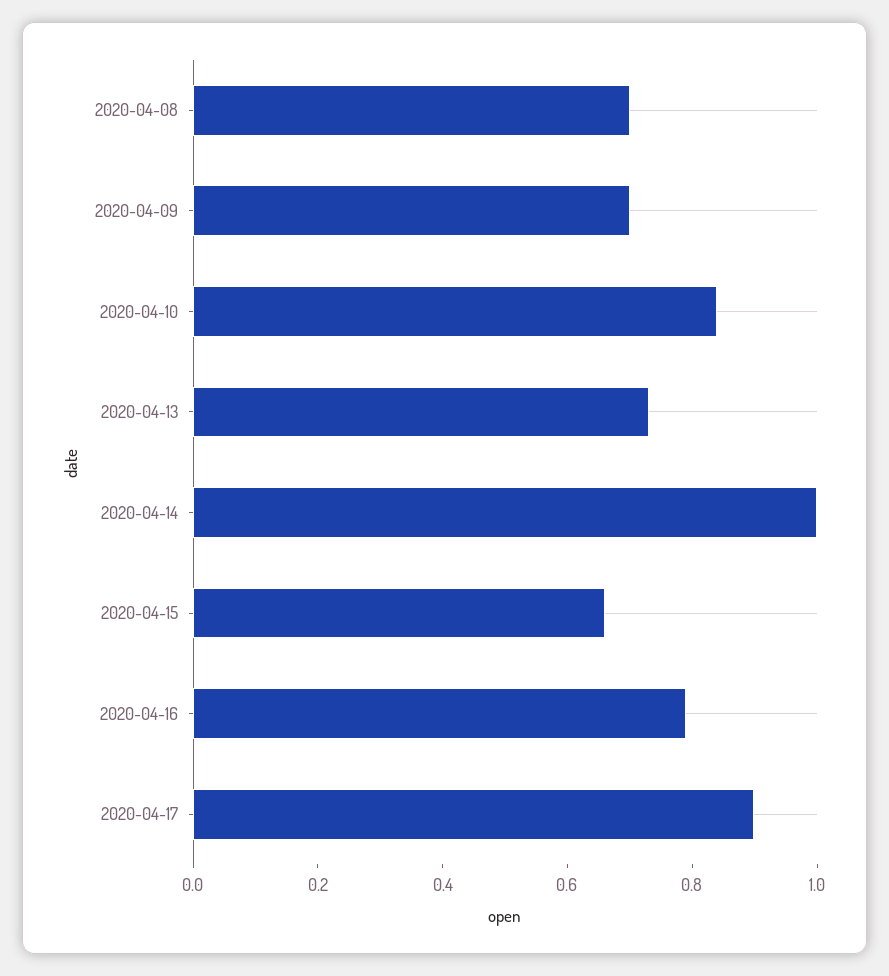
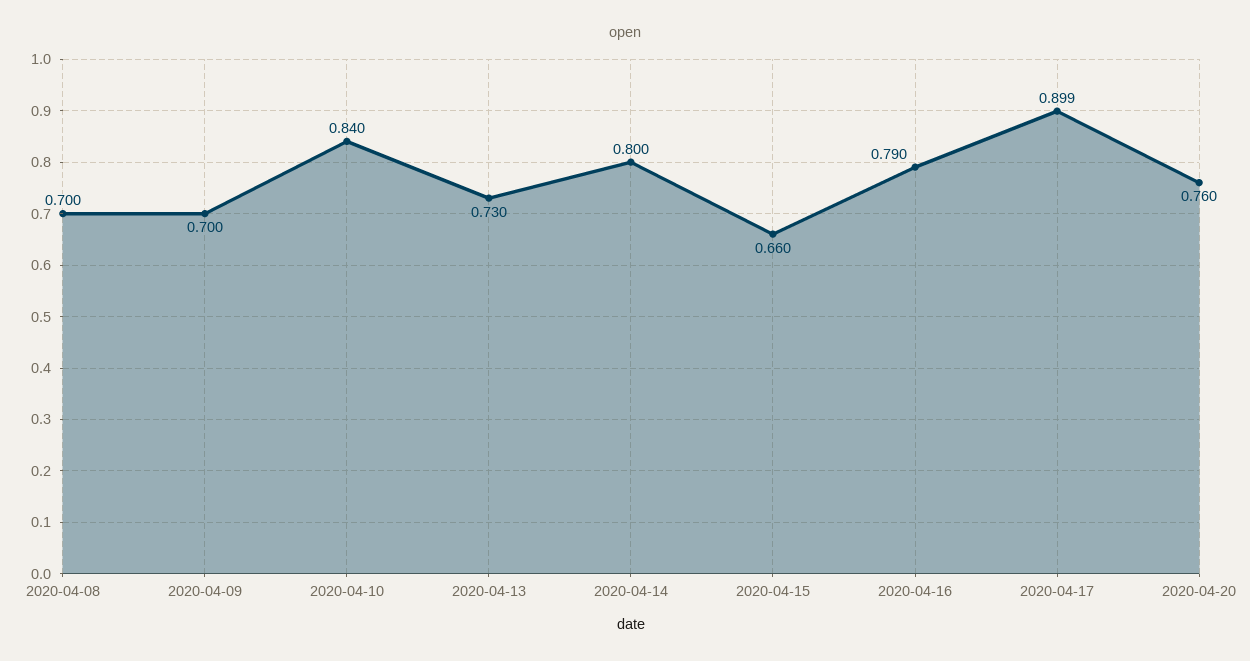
2020-04-14: 1 -> 0.8
2020-04-20: none -> 0.76

